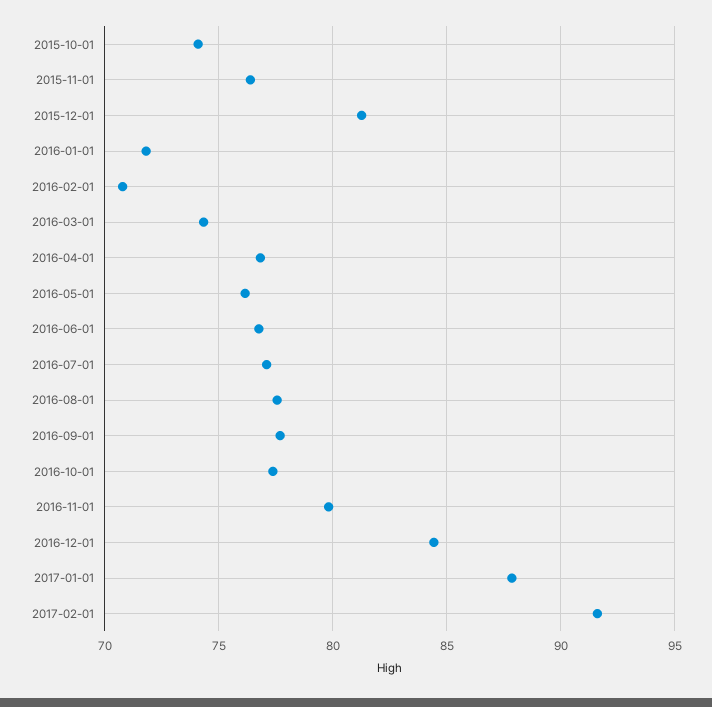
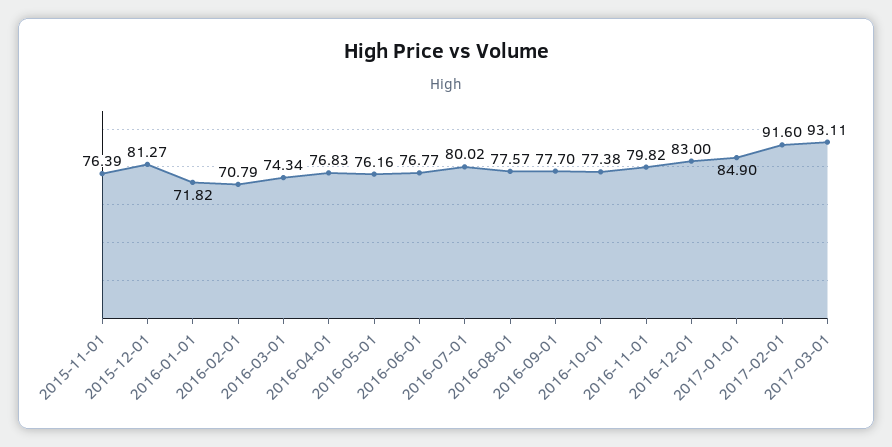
2015-10-01: 74 -> none
2016-07-01: 77 -> 80.02
2016-12-01: 84.5 -> 83
2017-01-01: 88 -> 84.9
2017-03-01: none -> 93.11

